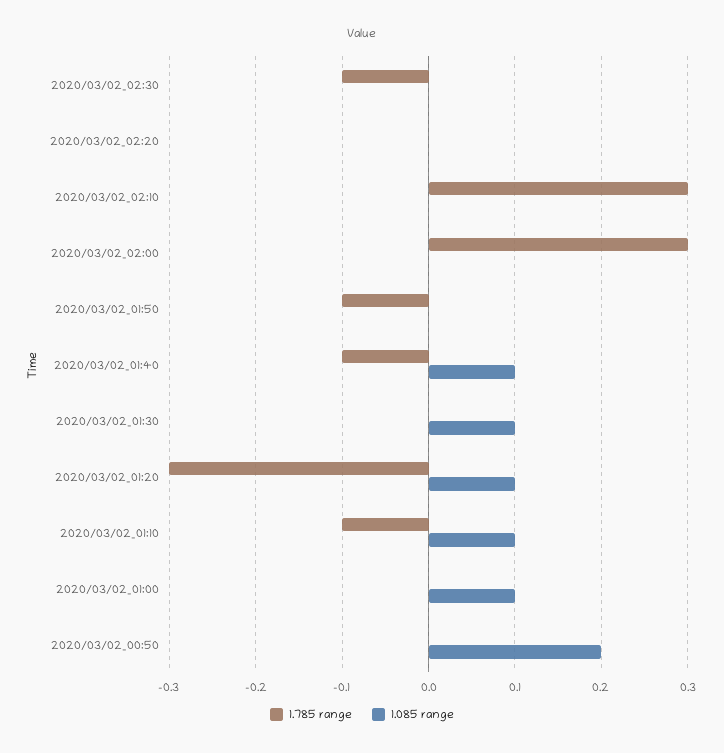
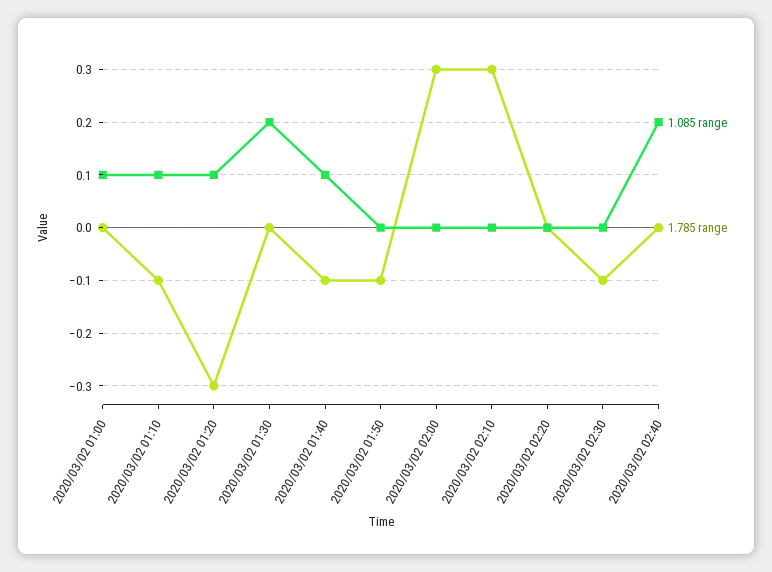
1.085 range, 2020/03/02_01:30: 0.1 -> 0.2
1.785 range, 2020/03/02_00:50: 0 -> none
1.085 range, 2020/03/02_00:50: 0.2 -> none
1.085 range, 2020/03/02 02:40: none -> 0.2
1.785 range, 2020/03/02 02:40: none -> 0

